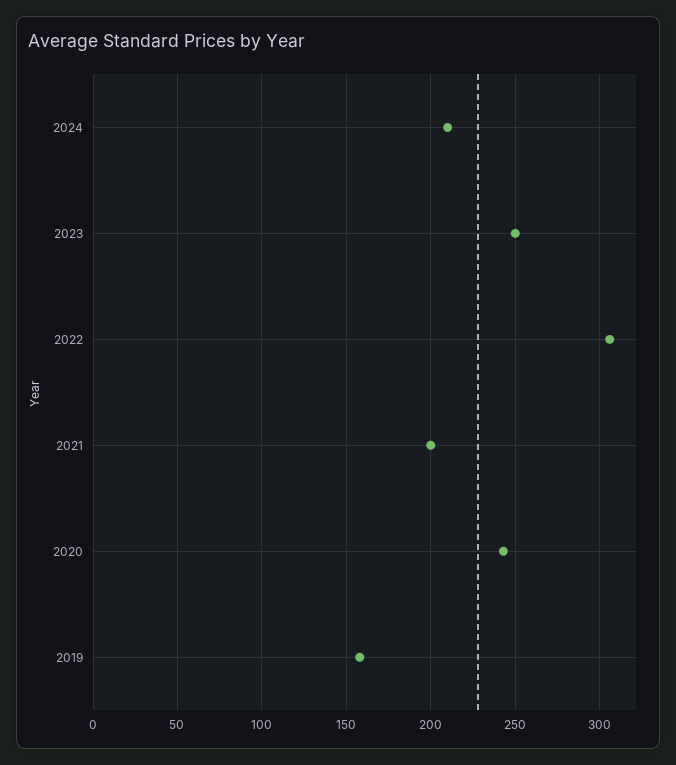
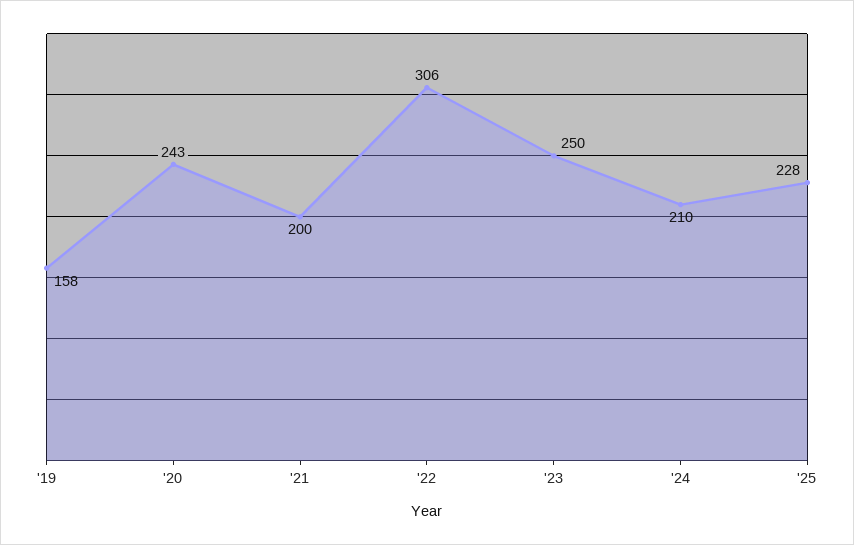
'25: none -> 228

